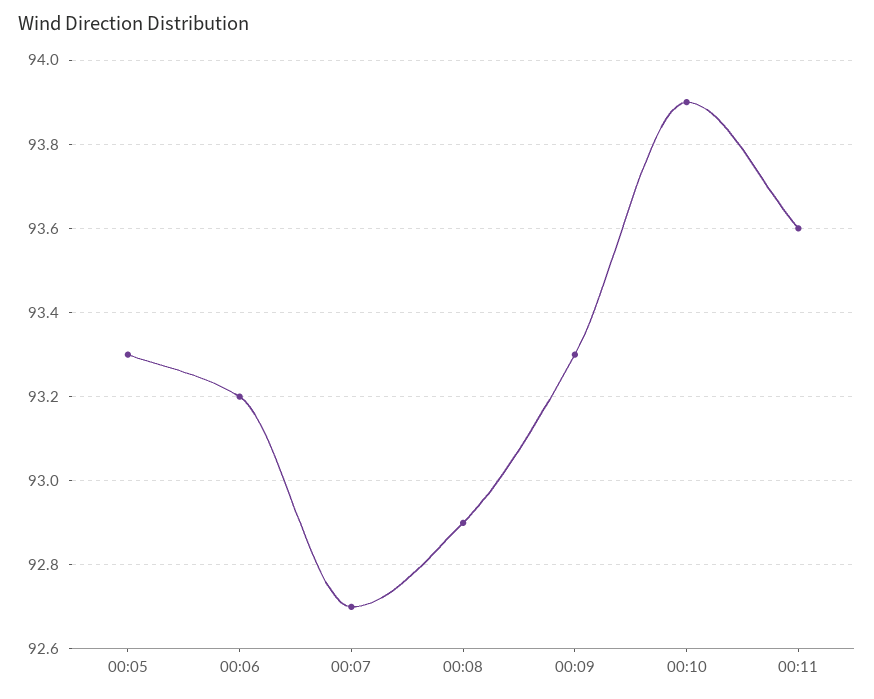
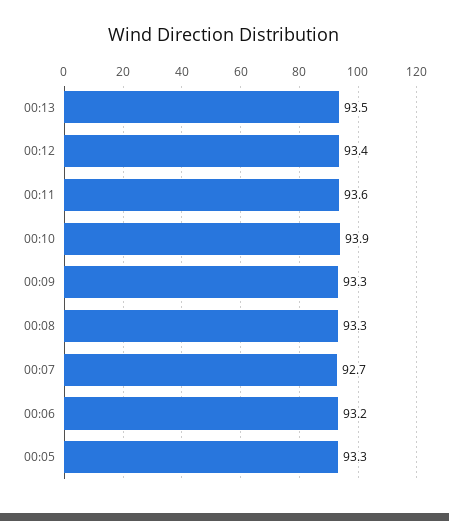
00:08: 92.9 -> 93.3
00:13: none -> 93.5
00:12: none -> 93.4

